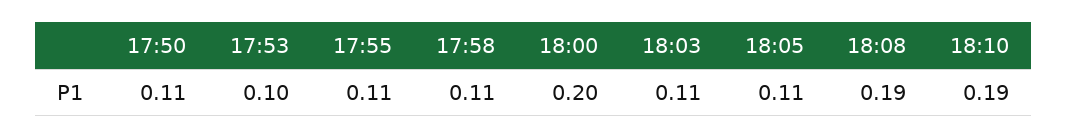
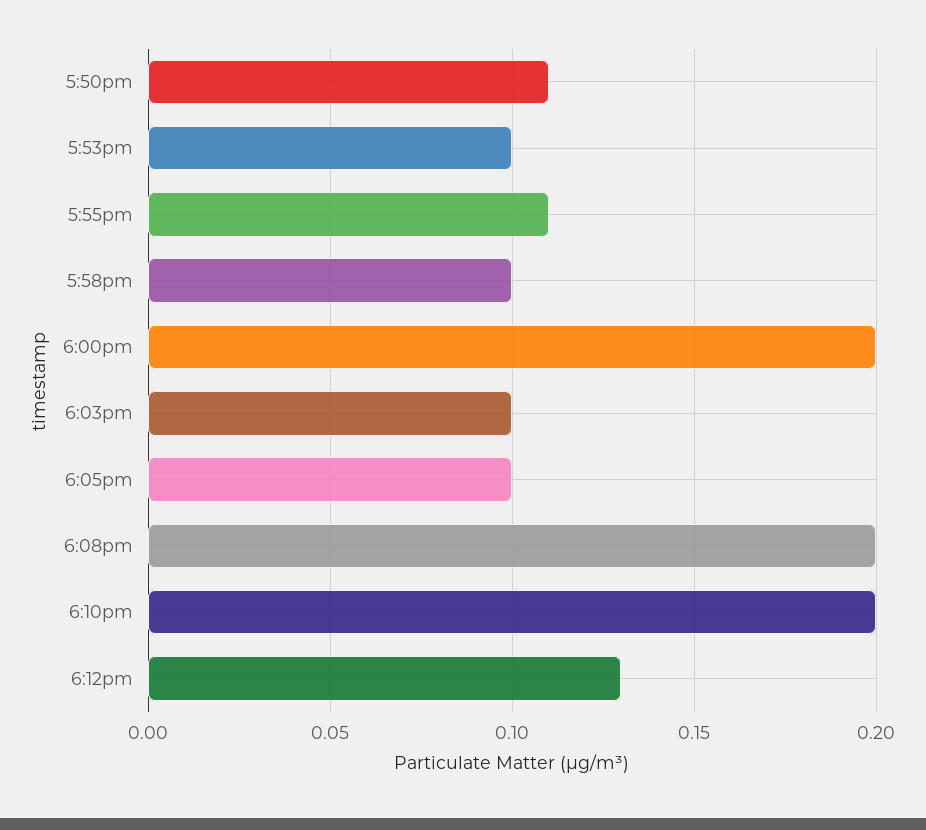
17:58: 0.11 -> 0.1
18:03: 0.11 -> 0.1
18:05: 0.11 -> 0.1
18:08: 0.19 -> 0.2
18:10: 0.19 -> 0.2
6:12pm: none -> 0.13

